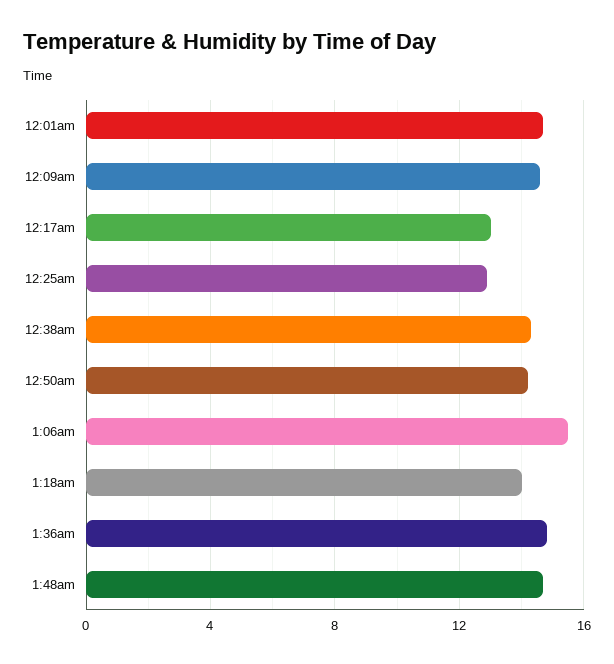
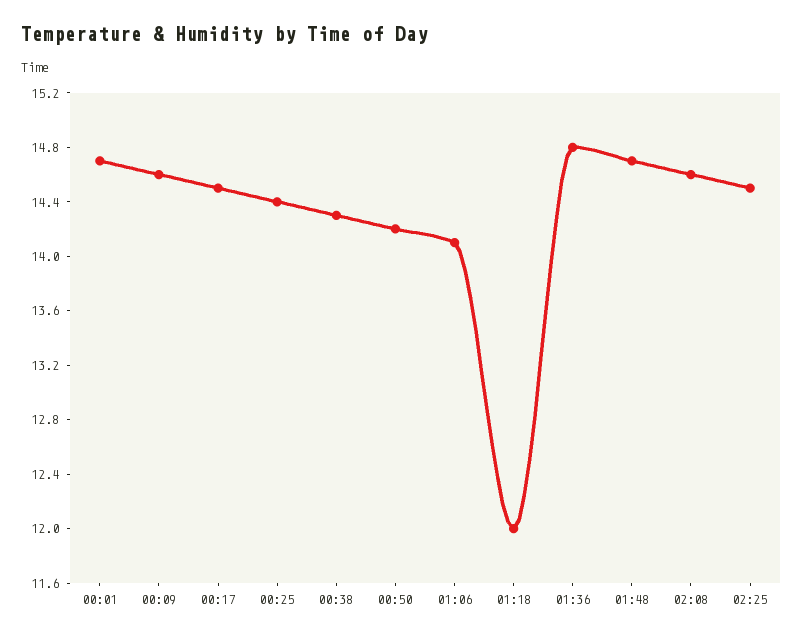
12:17am: 13 -> 14.5
12:25am: 13 -> 14.4
1:06am: 15.5 -> 14.1
1:18am: 14 -> 12
02:08: none -> 14.6
02:25: none -> 14.5

